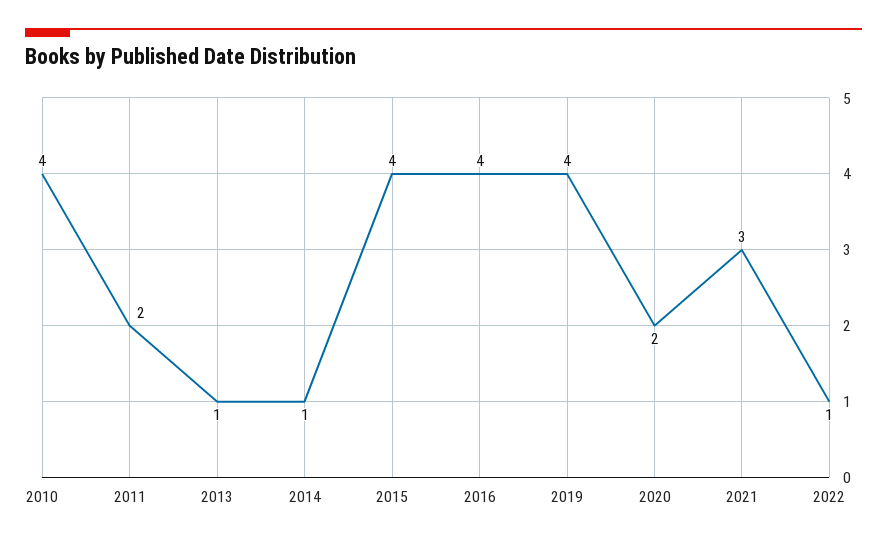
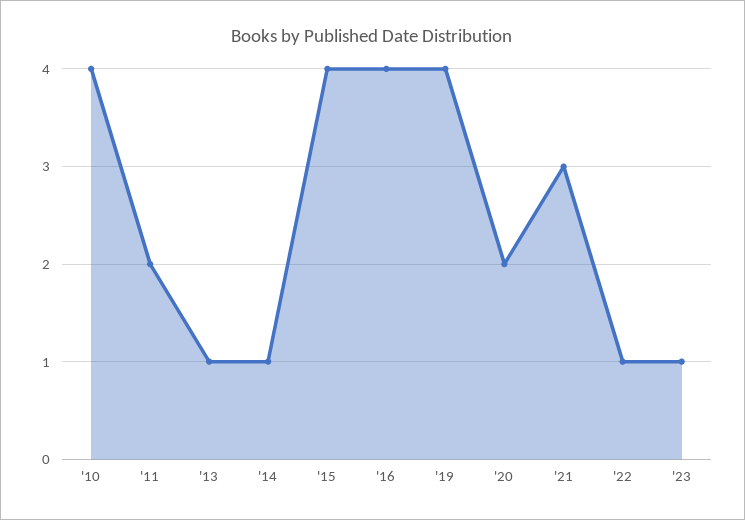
'23: none -> 1

